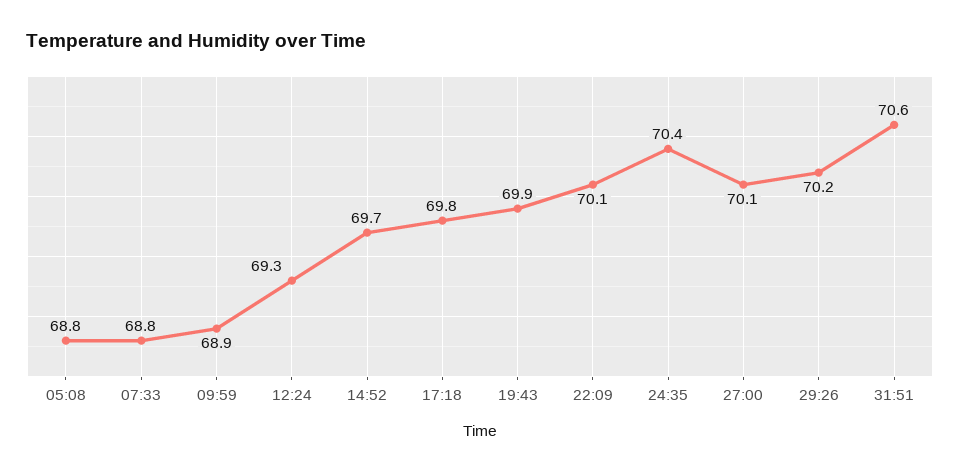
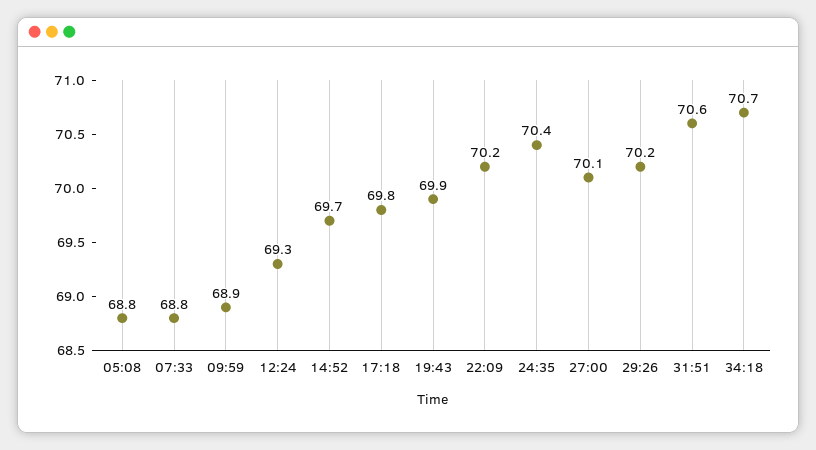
22:09: 70.1 -> 70.2
34:18: none -> 70.7

